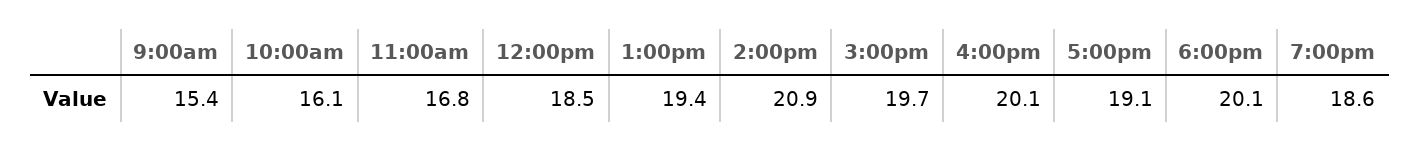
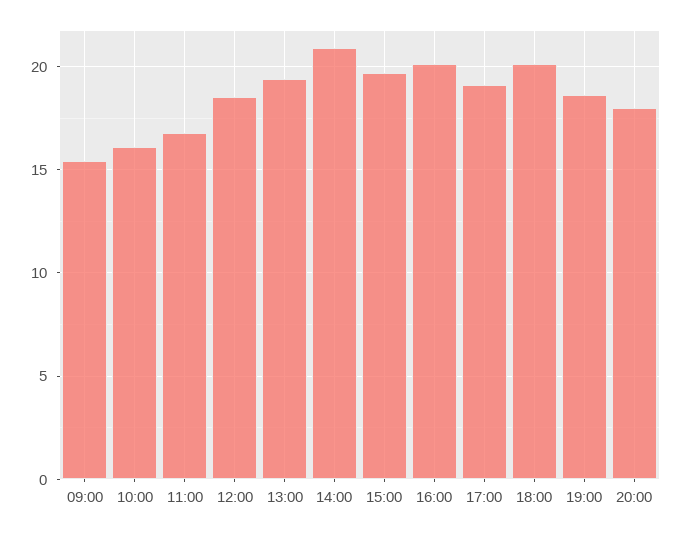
20:00: none -> 18

